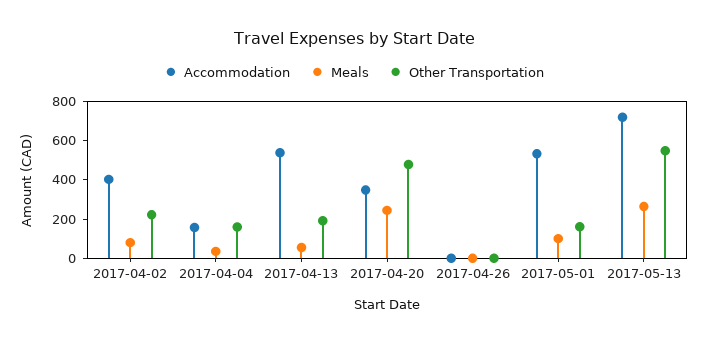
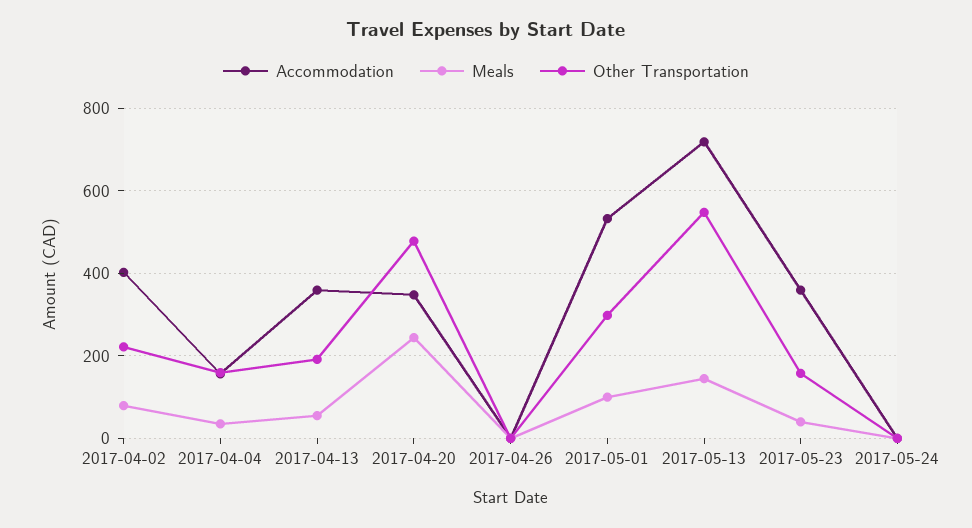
Accommodation, 2017-04-13: 550 -> 360
Other Transportation, 2017-05-01: 150 -> 300
Meals, 2017-05-13: 250 -> 140
Accommodation, 2017-05-23: none -> 360
Meals, 2017-05-23: none -> 40
Other Transportation, 2017-05-23: none -> 160
Accommodation, 2017-05-24: none -> 0
Meals, 2017-05-24: none -> 0
Other Transportation, 2017-05-24: none -> 0

